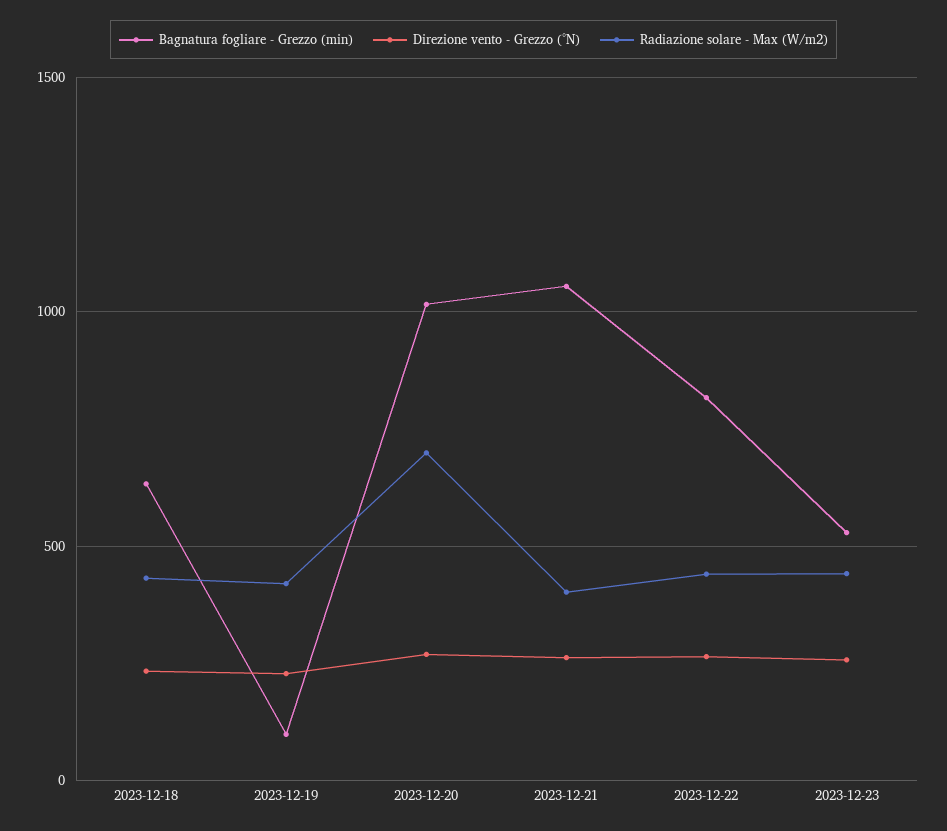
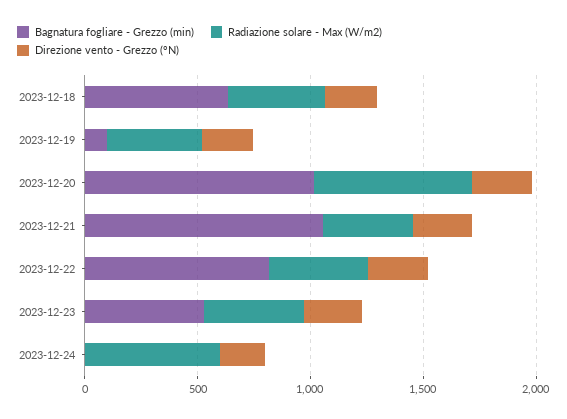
Bagnatura fogliare - Grezzo (min), 2023-12-24: none -> 0
Radiazione solare - Max (W/m2), 2023-12-24: none -> 600
Direzione vento - Grezzo (°N), 2023-12-24: none -> 200

